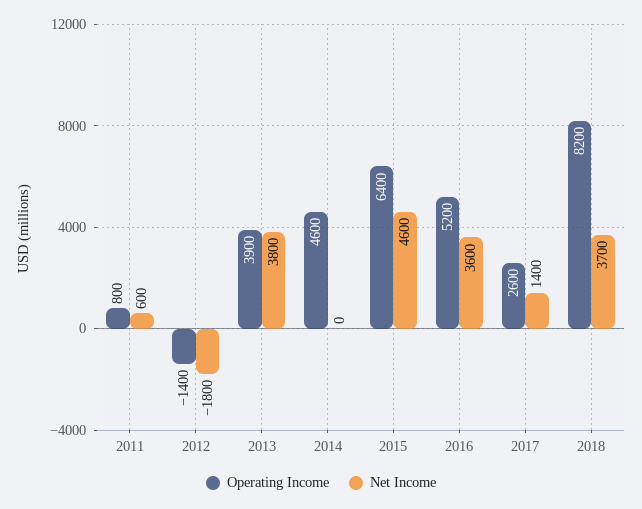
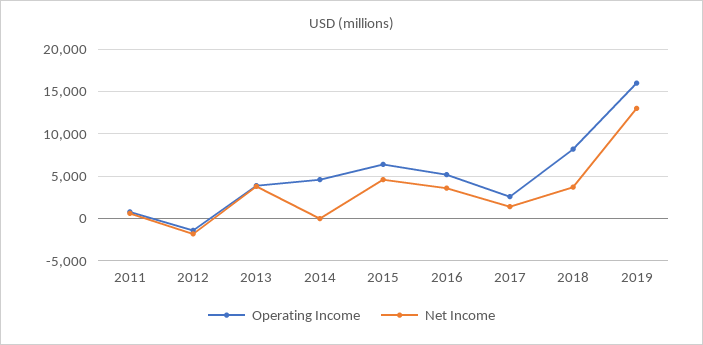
Operating Income, 2019: none -> 16000
Net Income, 2019: none -> 13000

